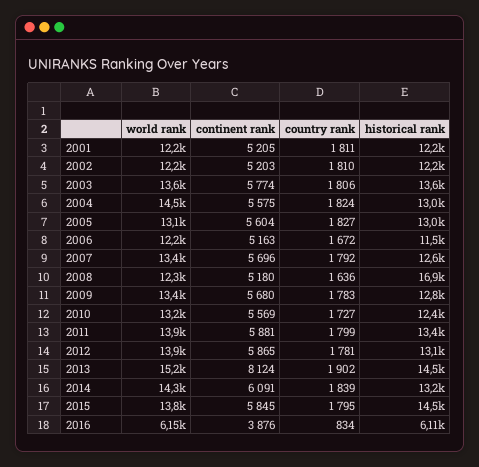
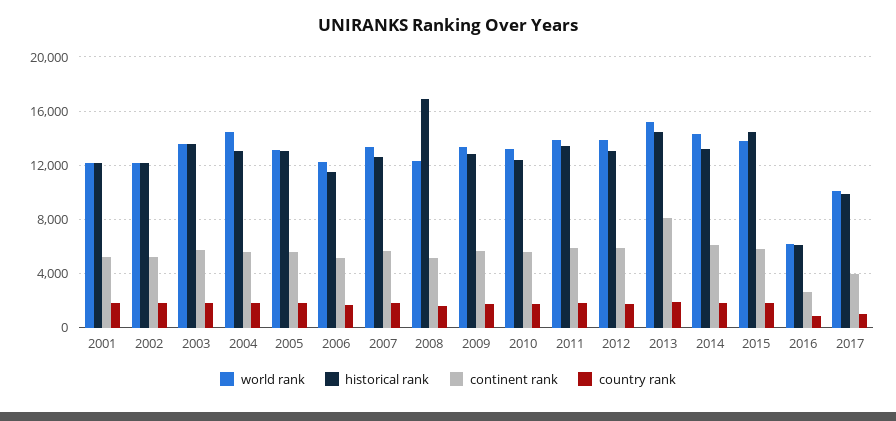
continent rank, 2016: 3876 -> 2500
world rank, 2017: none -> 10000
historical rank, 2017: none -> 10000
continent rank, 2017: none -> 4000
country rank, 2017: none -> 1000

